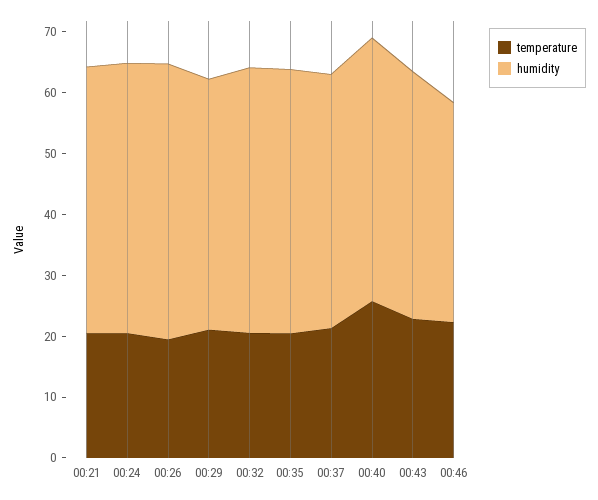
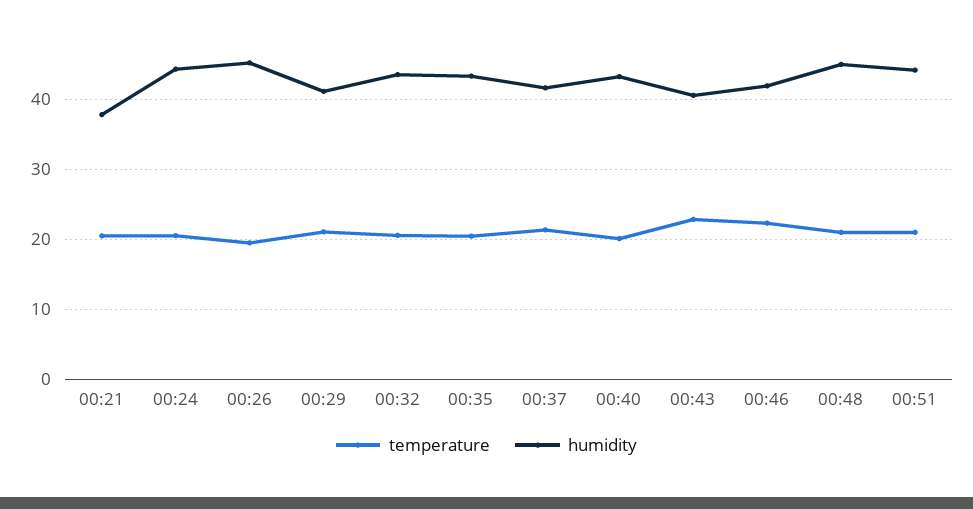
humidity, 00:21: 44 -> 38
temperature, 00:40: 26 -> 20
humidity, 00:46: 36 -> 42
temperature, 00:48: none -> 21
humidity, 00:48: none -> 45
temperature, 00:51: none -> 21
humidity, 00:51: none -> 44

